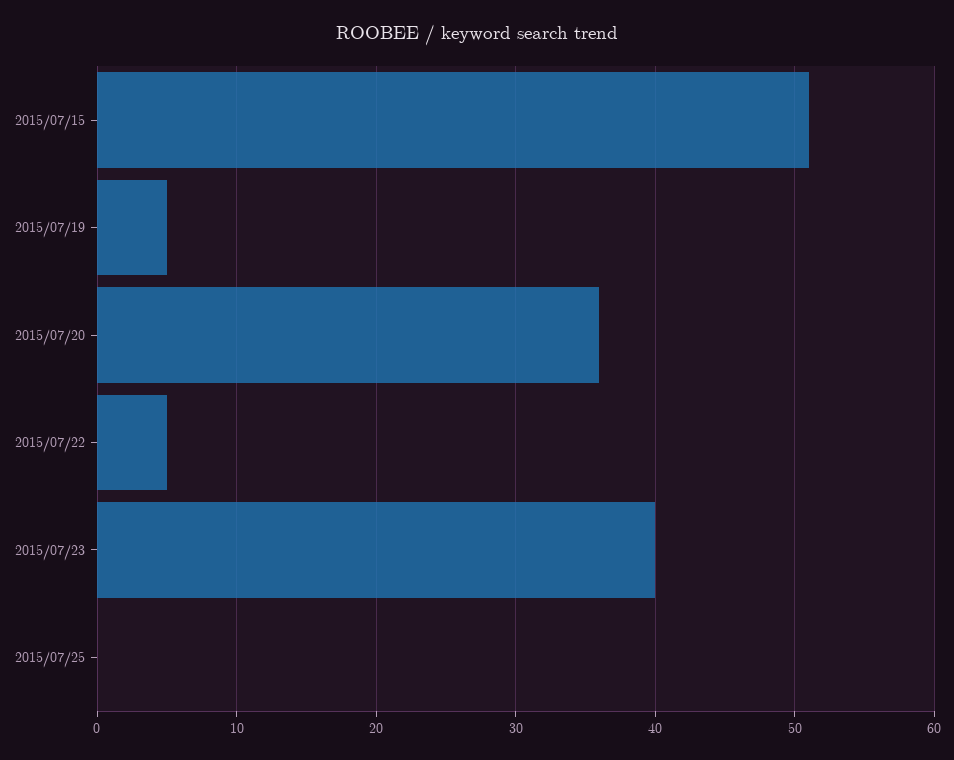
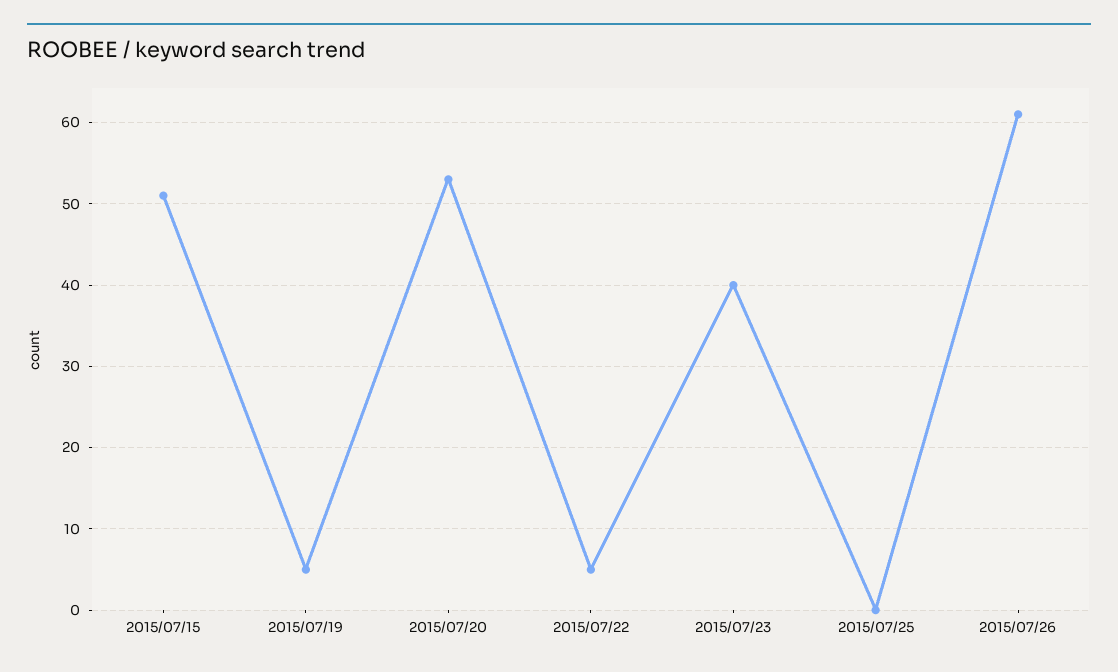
2015/07/20: 36 -> 53
2015/07/26: none -> 61

